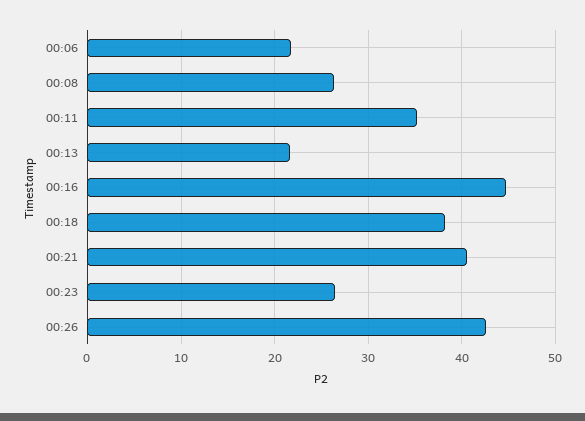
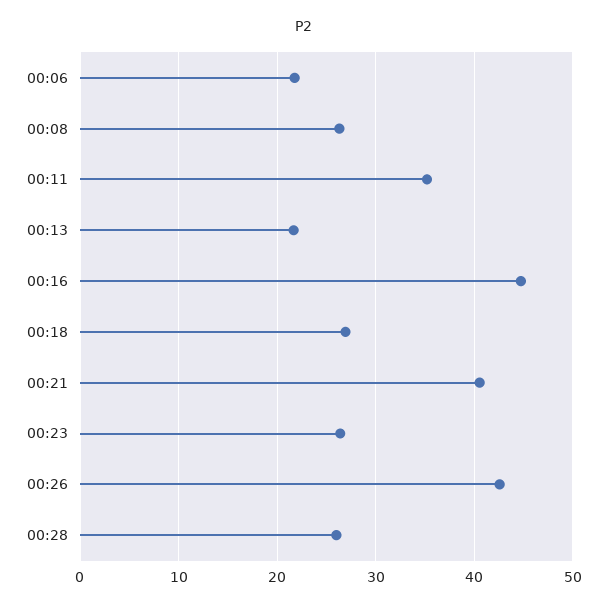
00:18: 38 -> 27
00:28: none -> 26

